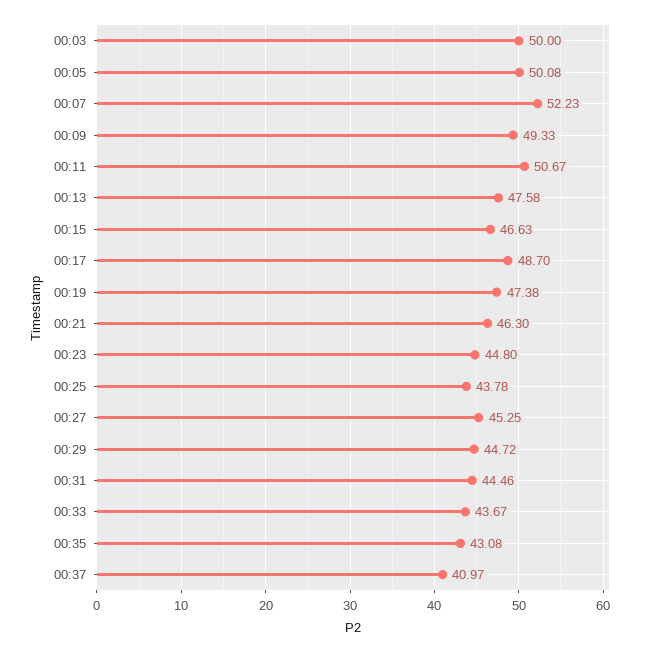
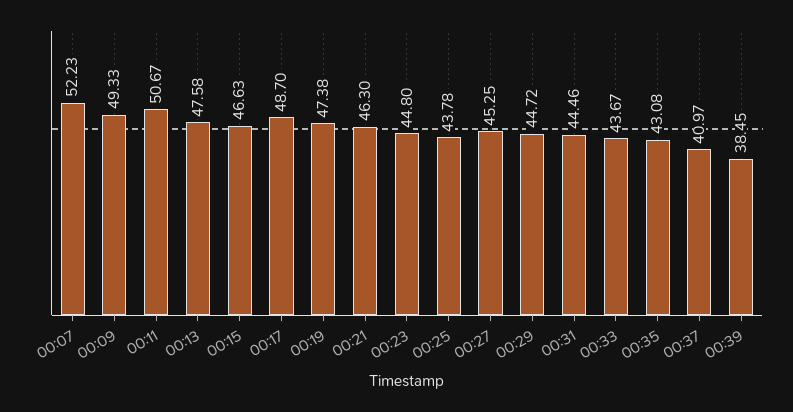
00:03: 50 -> none
00:05: 50.08 -> none
00:39: none -> 38.45

